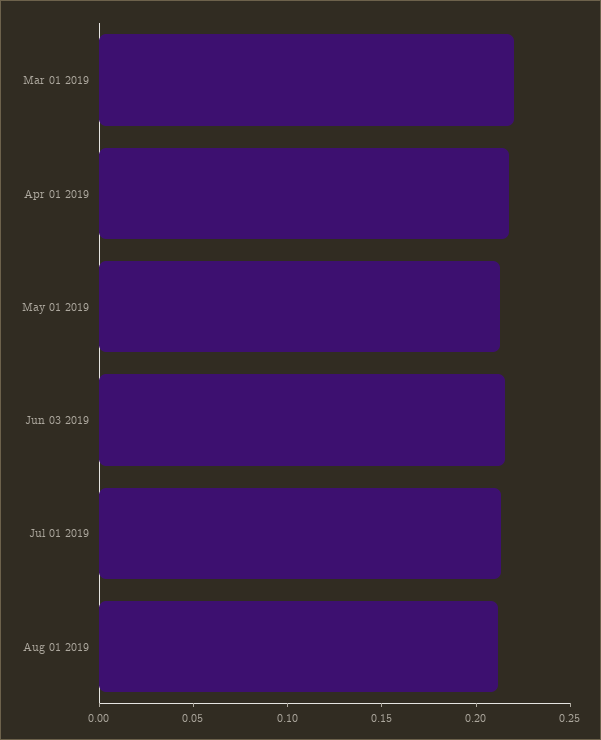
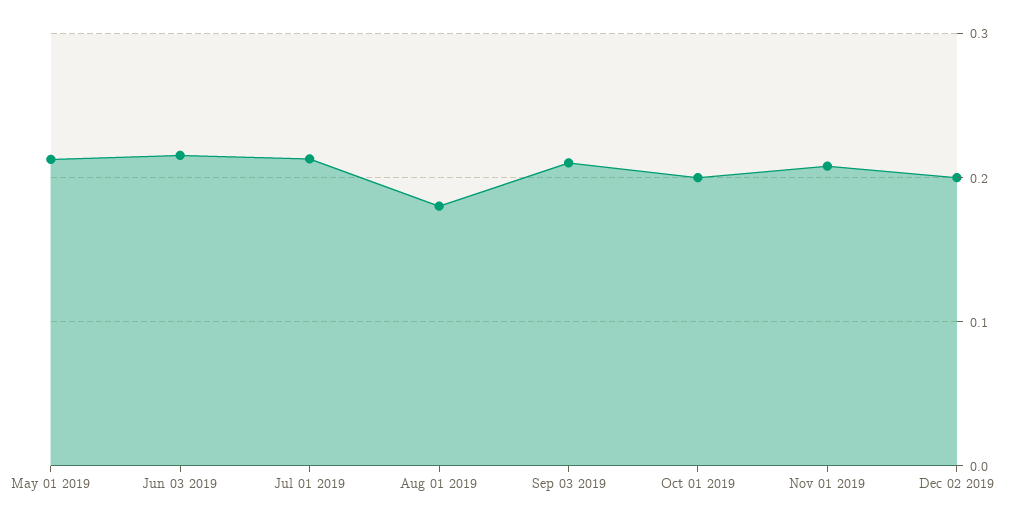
Mar 01 2019: 0.22 -> none
Apr 01 2019: 0.22 -> none
Aug 01 2019: 0.21 -> 0.18
Sep 03 2019: none -> 0.21
Oct 01 2019: none -> 0.2
Nov 01 2019: none -> 0.21
Dec 02 2019: none -> 0.2

